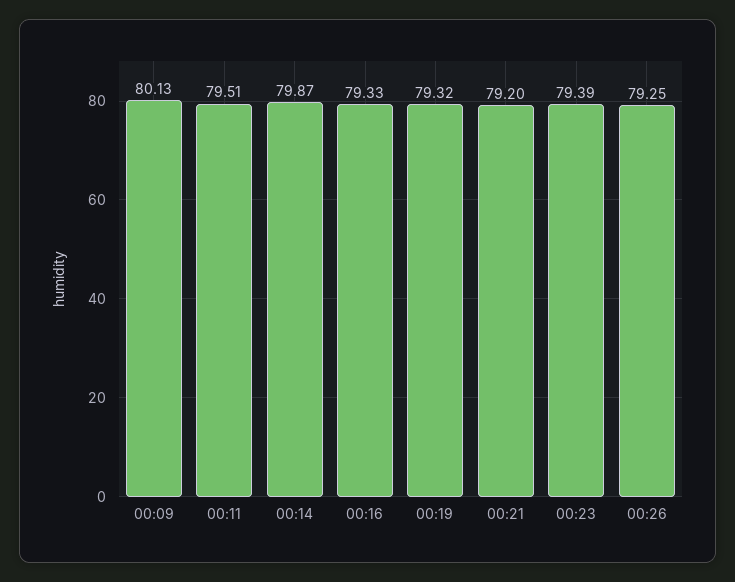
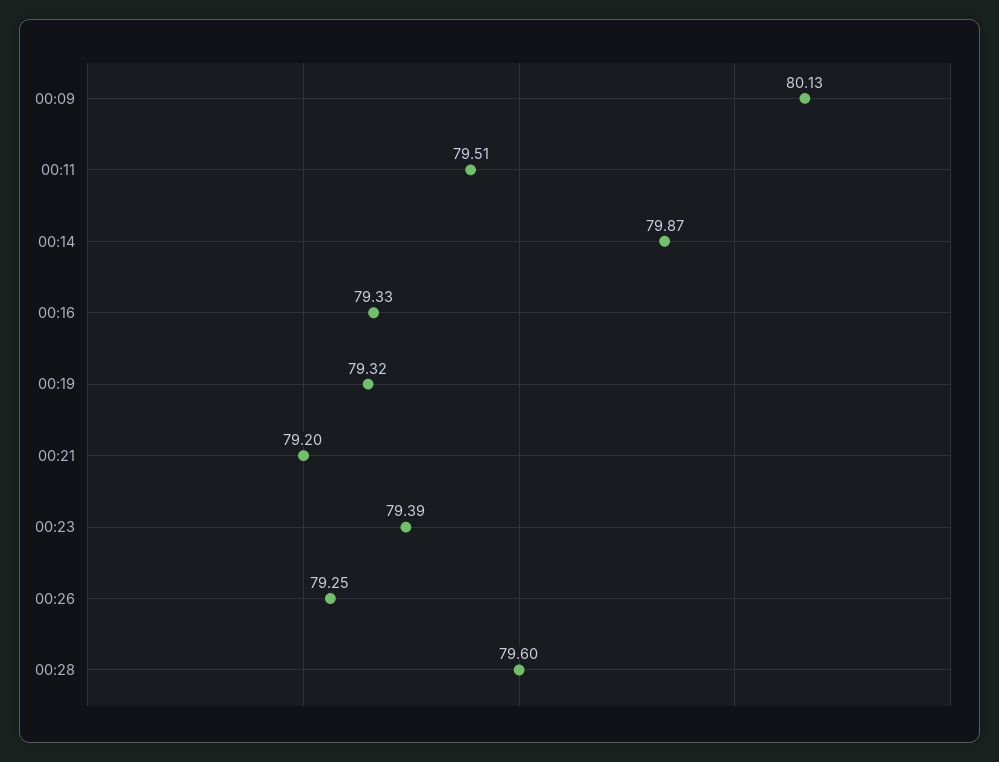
00:28: none -> 79.6

